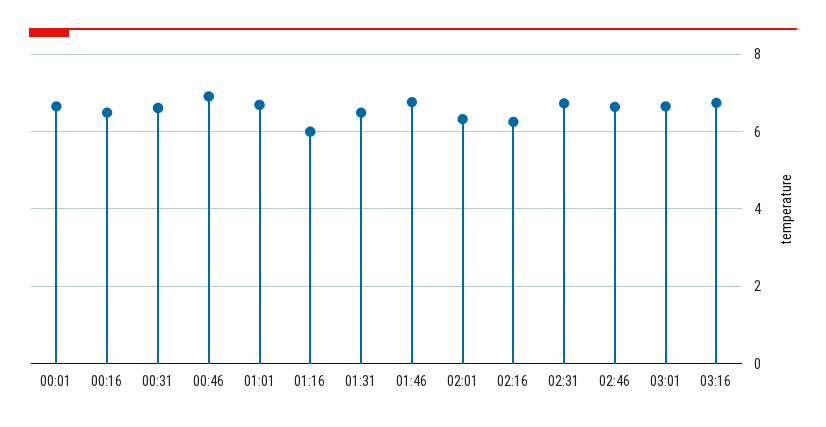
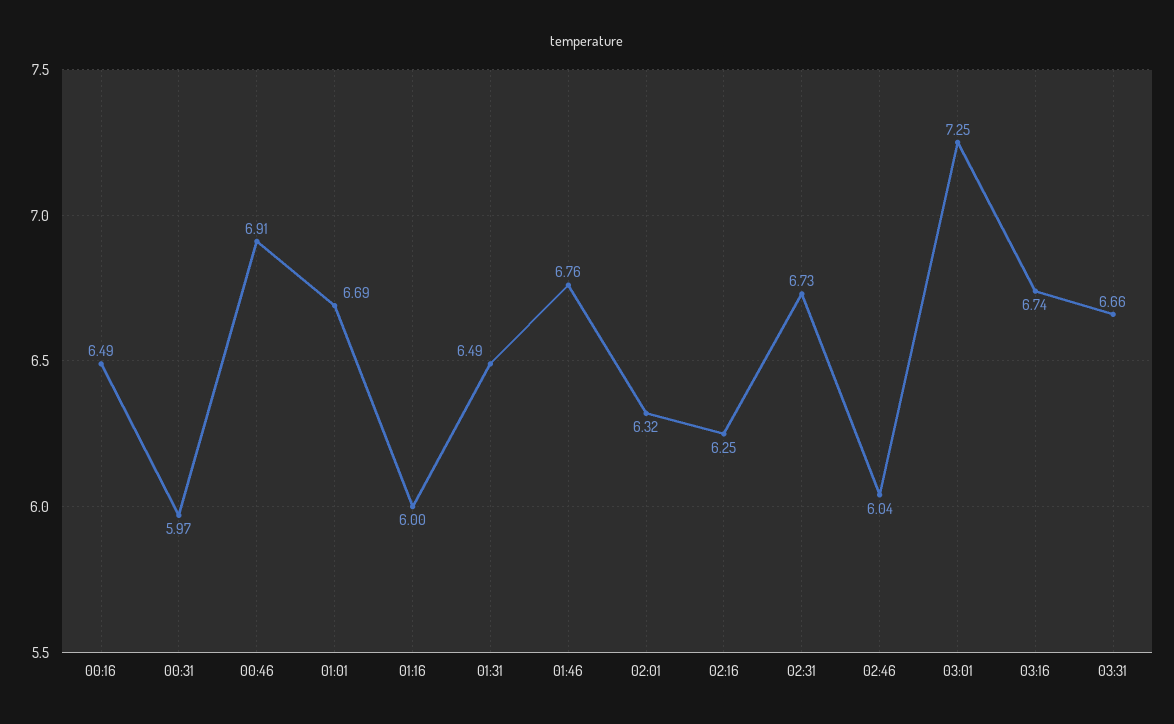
00:01: 6.6 -> none
00:31: 6.6 -> 5.97
02:46: 6.6 -> 6.04
03:01: 6.6 -> 7.25
03:31: none -> 6.66

